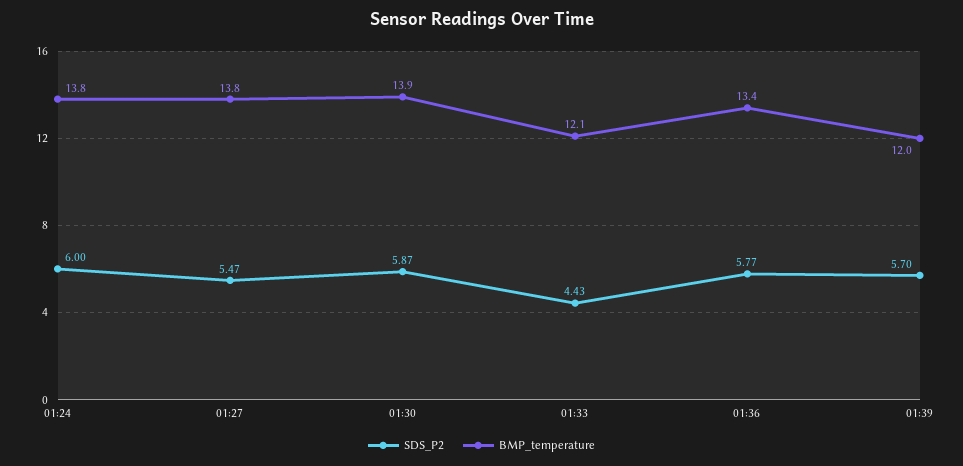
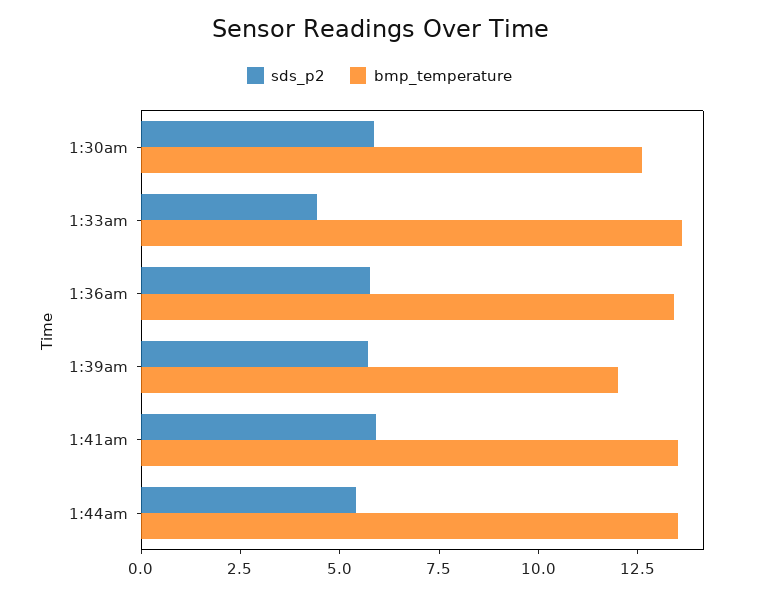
SDS_P2, 01:24: 6 -> none
BMP_temperature, 01:24: 13.8 -> none
SDS_P2, 01:27: 5.47 -> none
BMP_temperature, 01:27: 13.8 -> none
BMP_temperature, 01:30: 13.9 -> 12.5
BMP_temperature, 01:33: 12.1 -> 13.5
SDS_P2, 1:41am: none -> 6
BMP_temperature, 1:41am: none -> 13.5
SDS_P2, 1:44am: none -> 5.5
BMP_temperature, 1:44am: none -> 13.5

